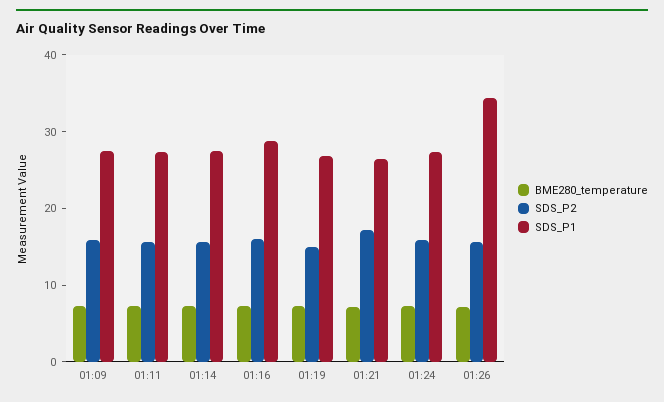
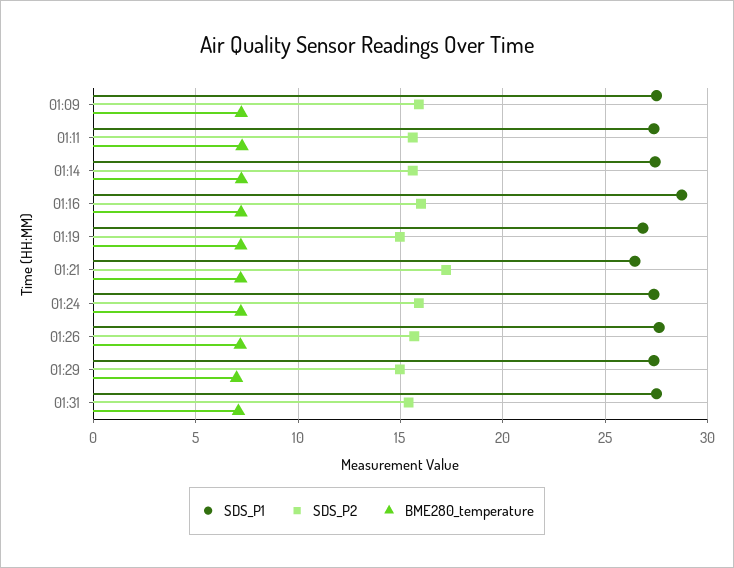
SDS_P1, 01:26: 34 -> 27.5
SDS_P1, 01:29: none -> 27.5
SDS_P2, 01:29: none -> 15
BME280_temperature, 01:29: none -> 7
SDS_P1, 01:31: none -> 27.5
SDS_P2, 01:31: none -> 15.5
BME280_temperature, 01:31: none -> 7

